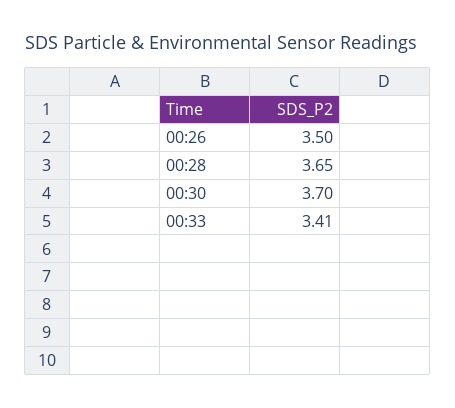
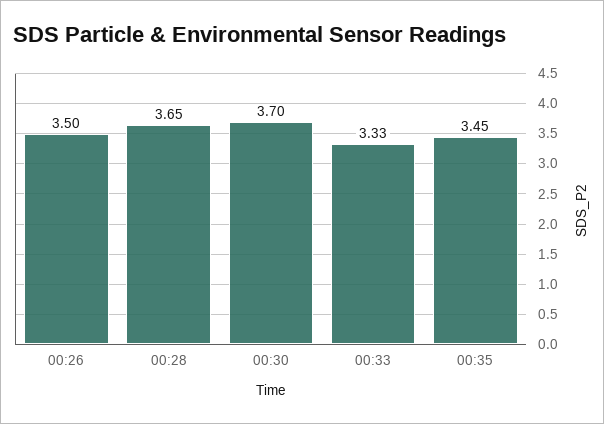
00:33: 3.41 -> 3.33
00:35: none -> 3.45

